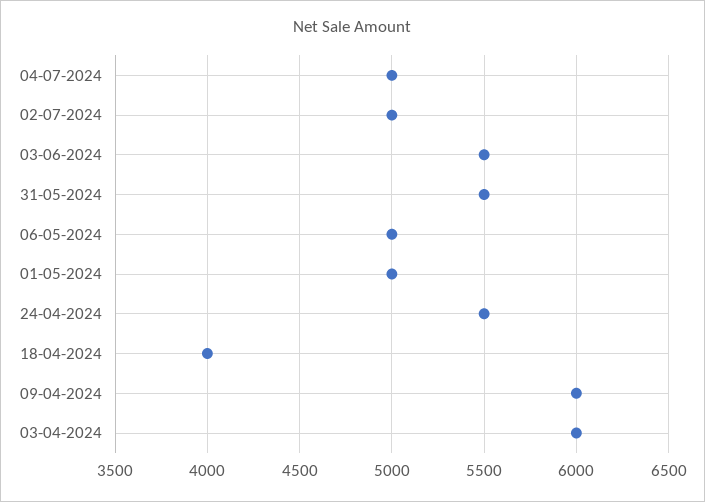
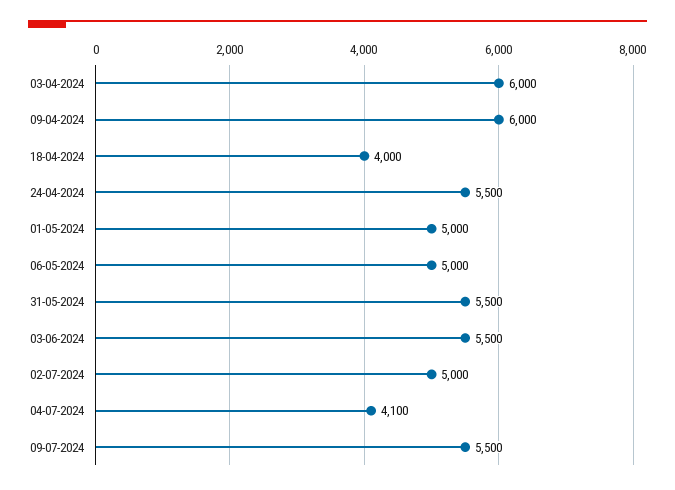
04-07-2024: 5000 -> 4100
09-07-2024: none -> 5500

